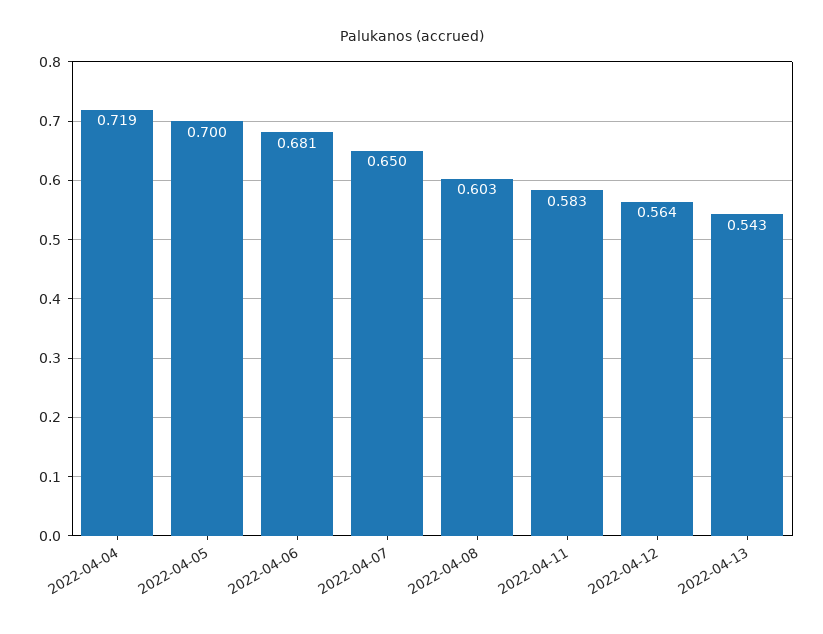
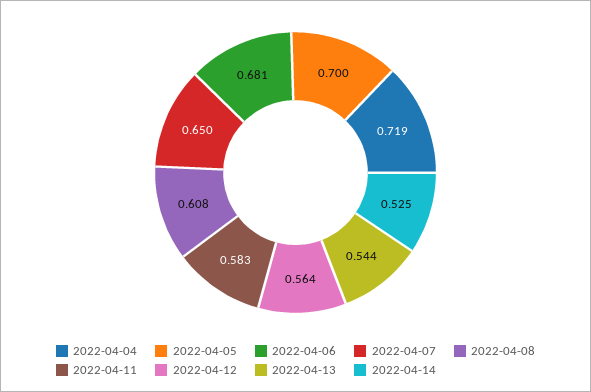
2022-04-08: 0.603 -> 0.608
2022-04-13: 0.543 -> 0.544
2022-04-14: none -> 0.525

